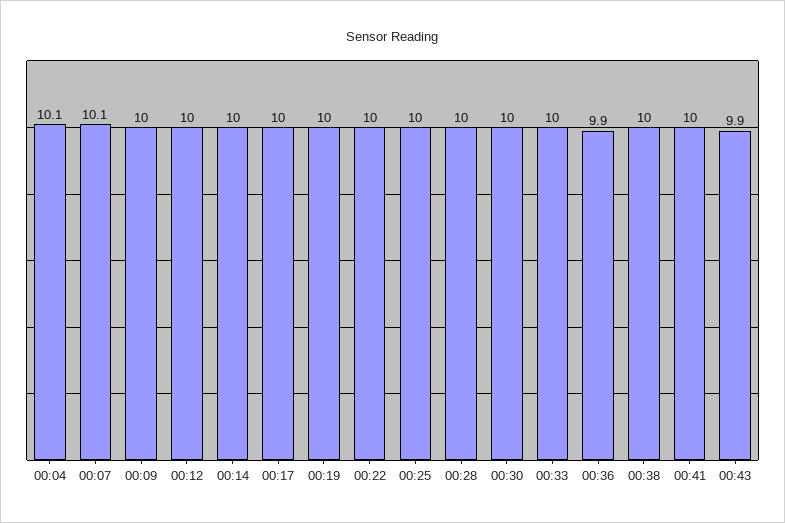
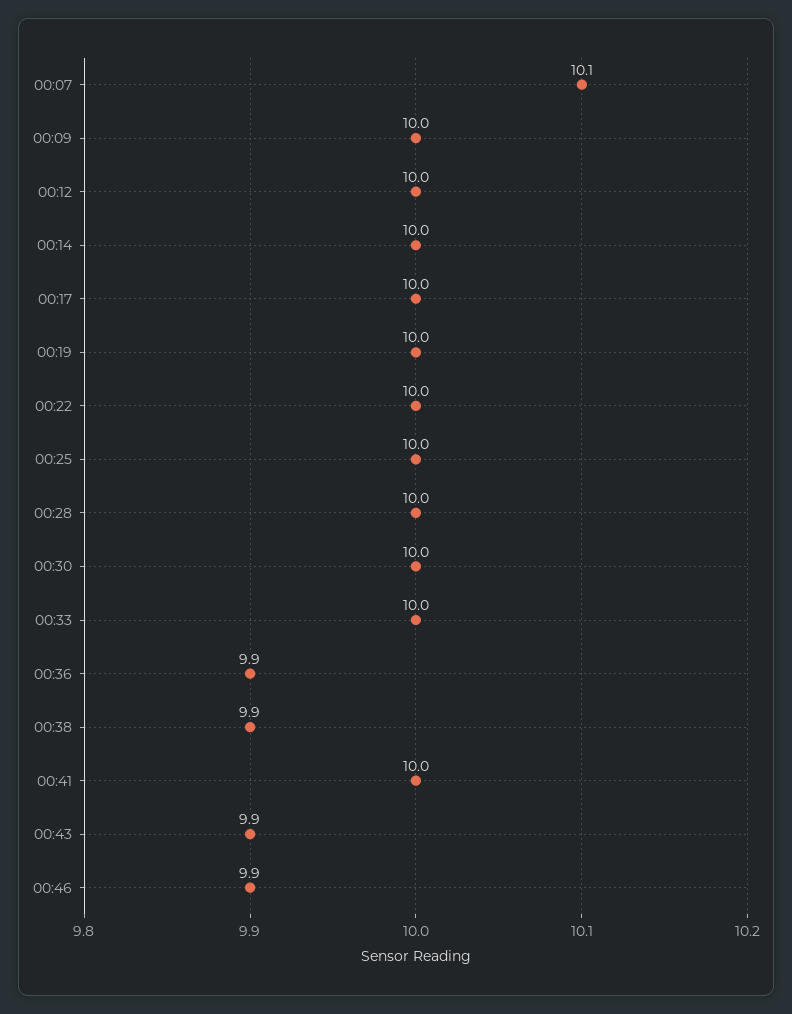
00:04: 10.1 -> none
00:38: 10 -> 9.9
00:46: none -> 9.9

